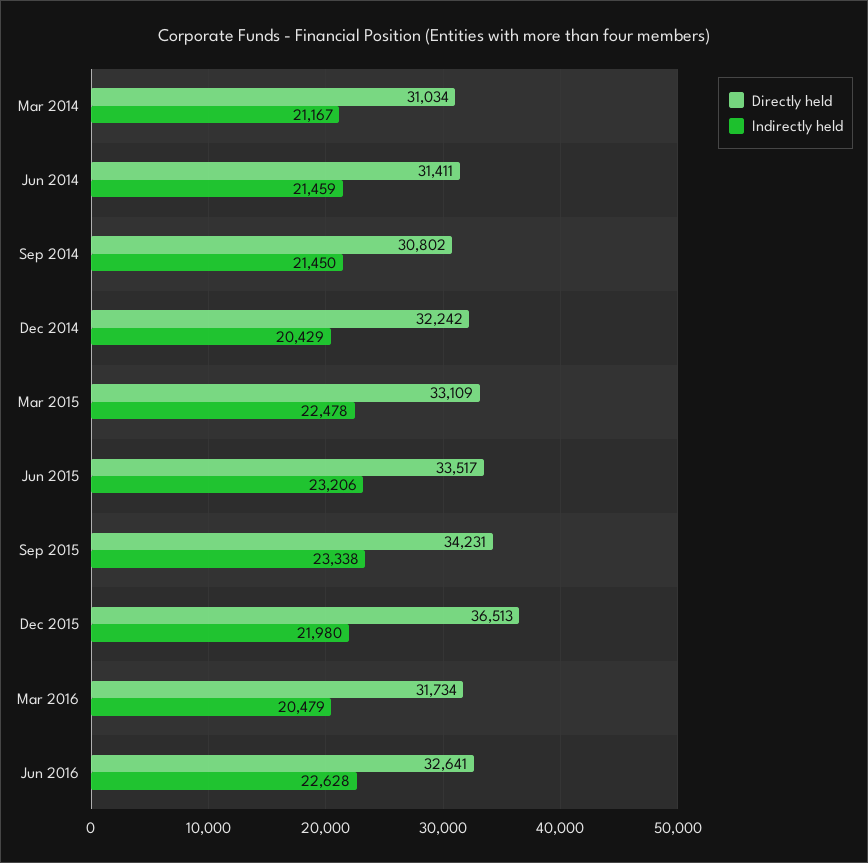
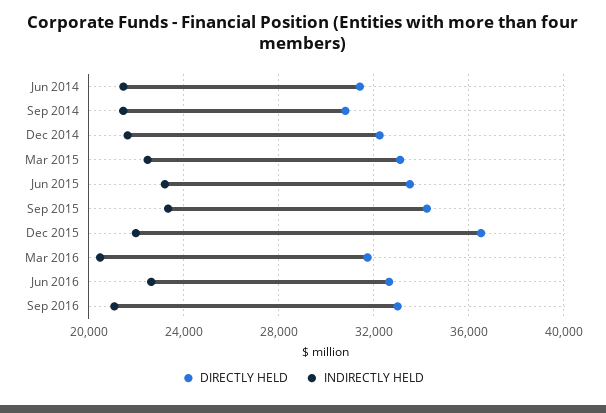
Directly held, Mar 2014: 31034 -> none
Indirectly held, Mar 2014: 21167 -> none
Indirectly held, Dec 2014: 20429 -> 21500
Directly held, Sep 2016: none -> 33000
Indirectly held, Sep 2016: none -> 21000

